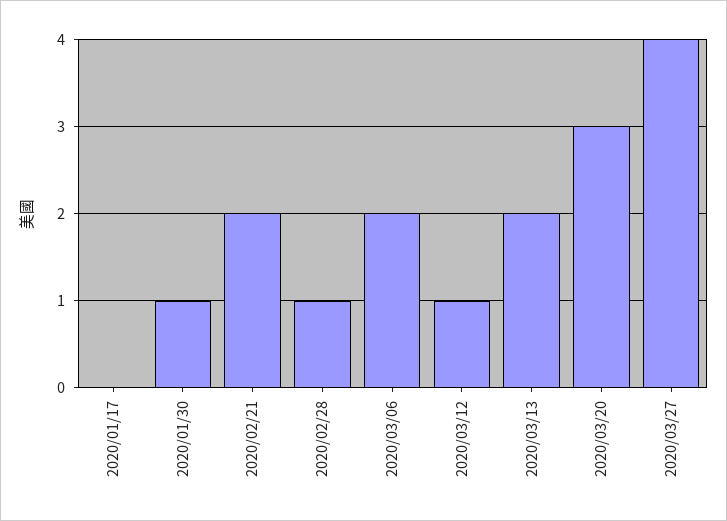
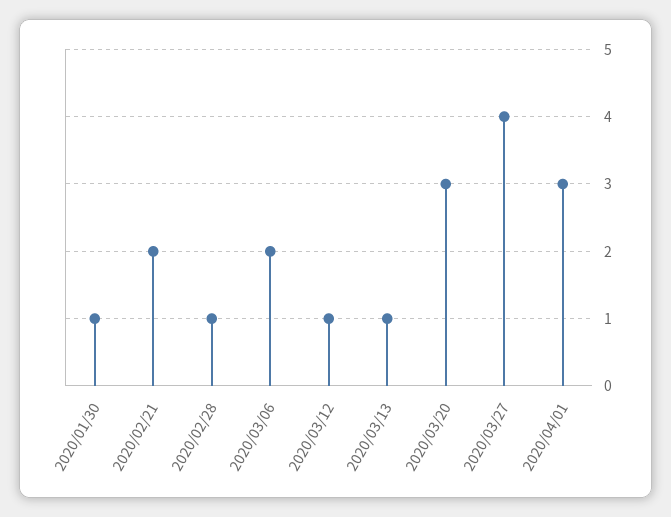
2020/01/17: 0 -> none
2020/03/13: 2 -> 1
2020/04/01: none -> 3

